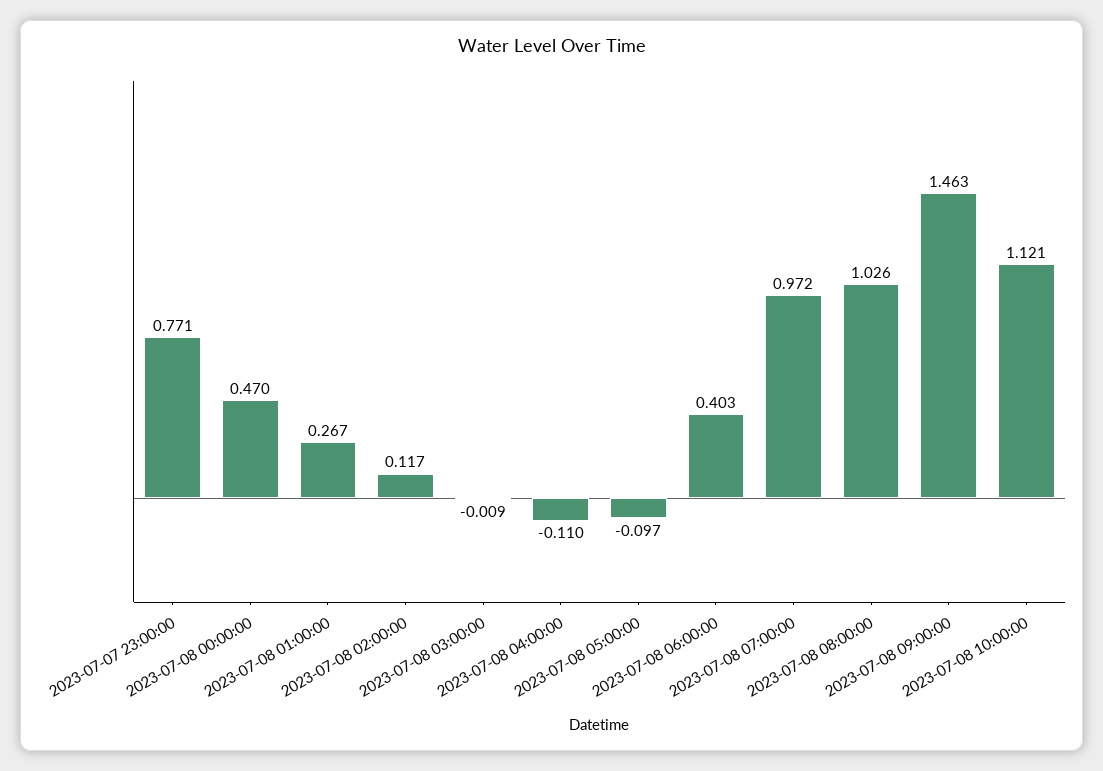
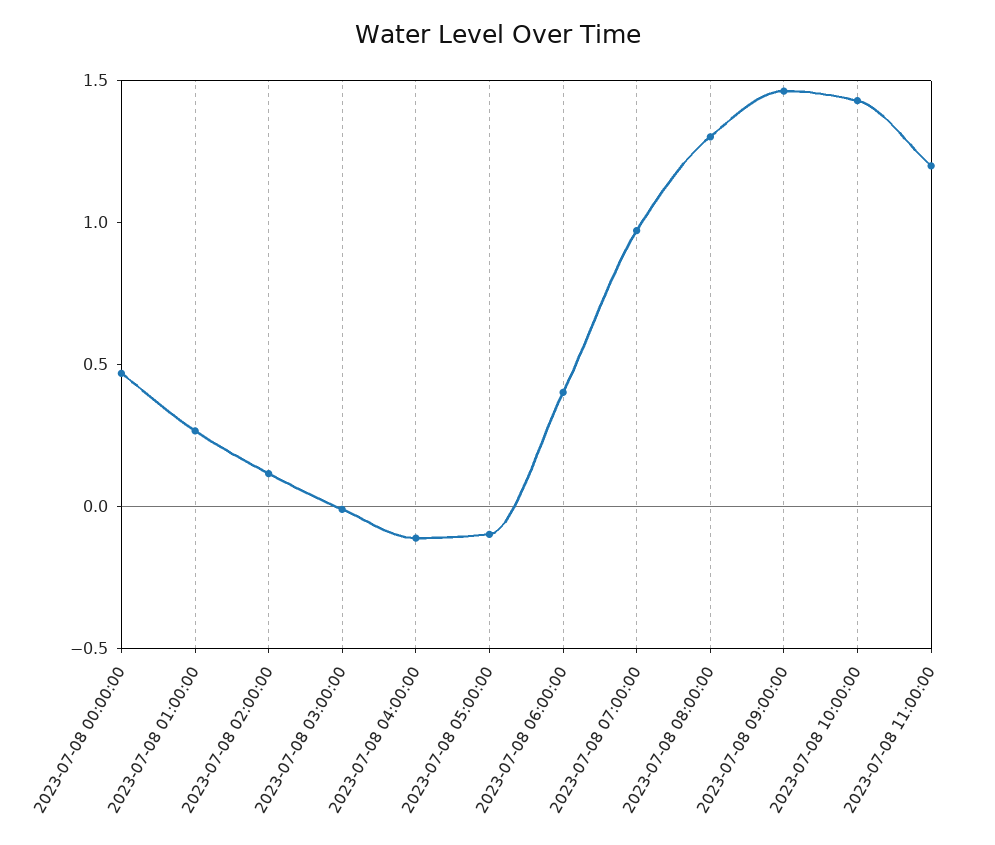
2023-07-07 23:00:00: 0.771 -> none
2023-07-08 08:00:00: 1.026 -> 1.3
2023-07-08 10:00:00: 1.121 -> 1.4
2023-07-08 11:00:00: none -> 1.2

